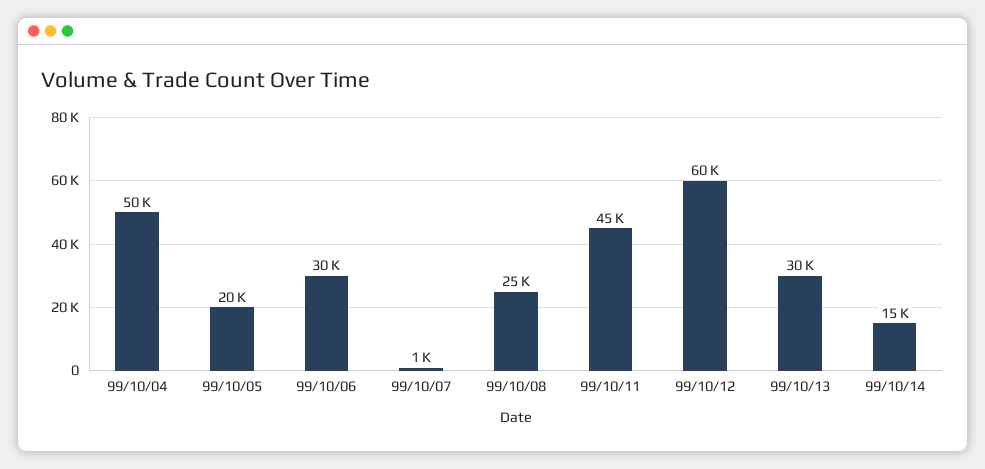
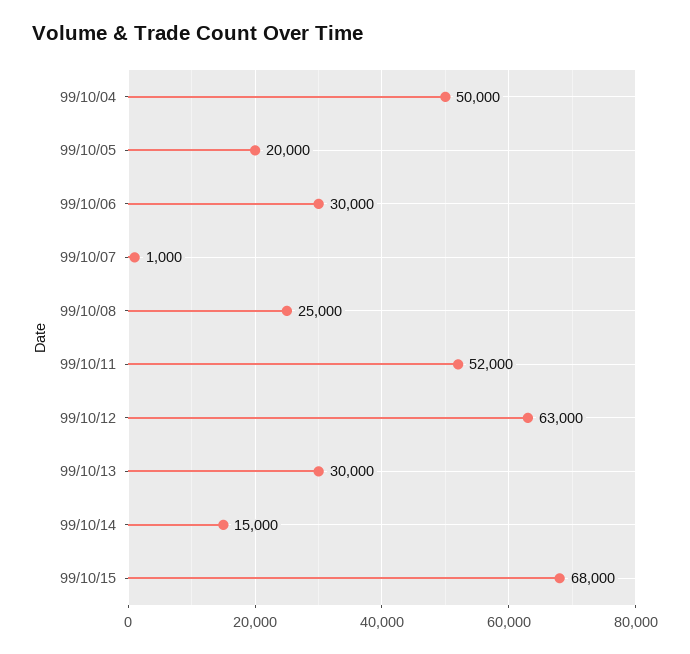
99/10/11: 45000 -> 52000
99/10/12: 60000 -> 63000
99/10/15: none -> 68000

